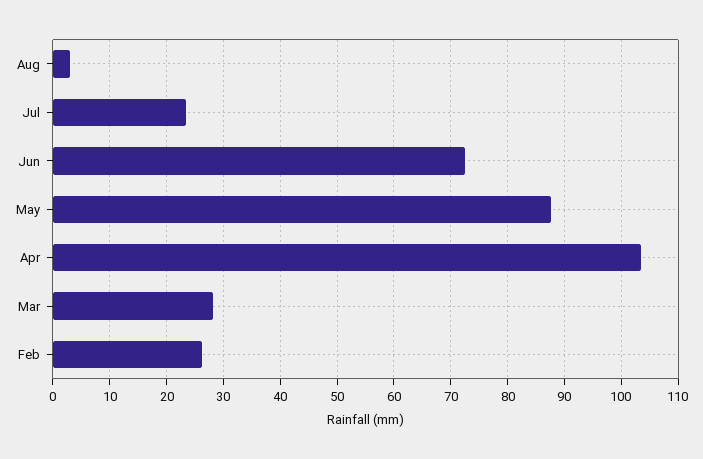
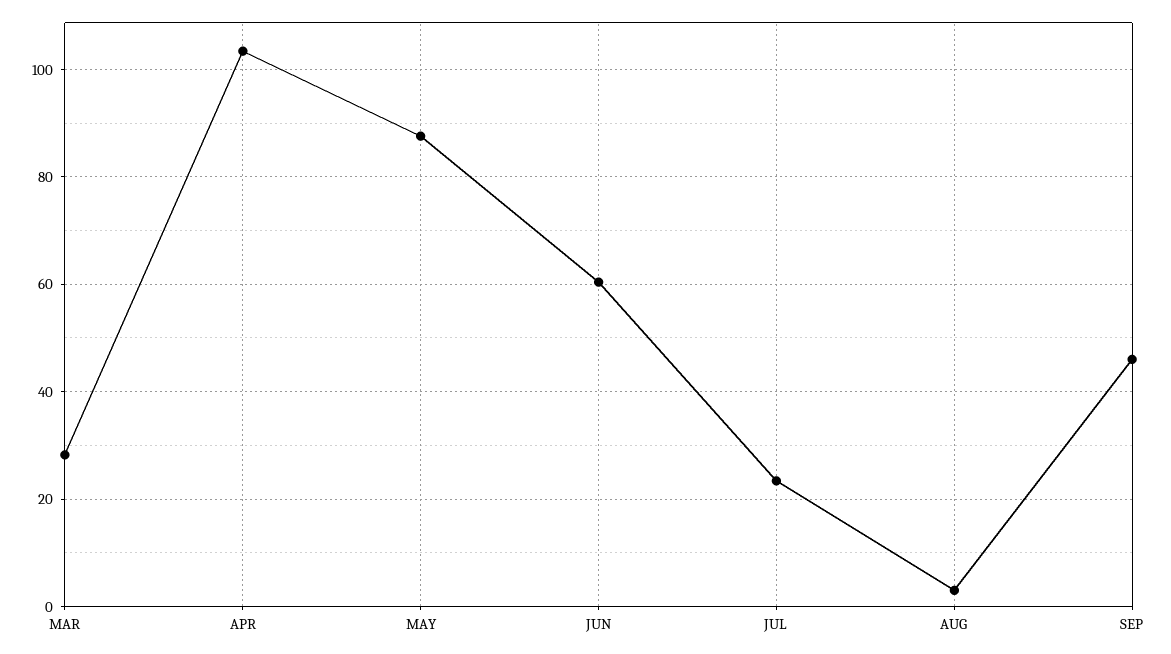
Jun: 72 -> 60
Feb: 26 -> none
SEP: none -> 46

